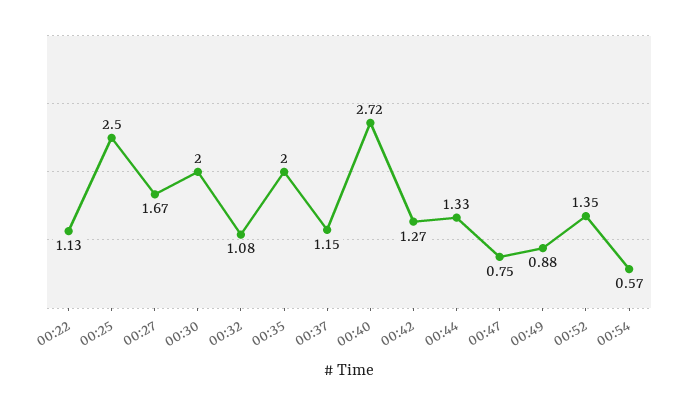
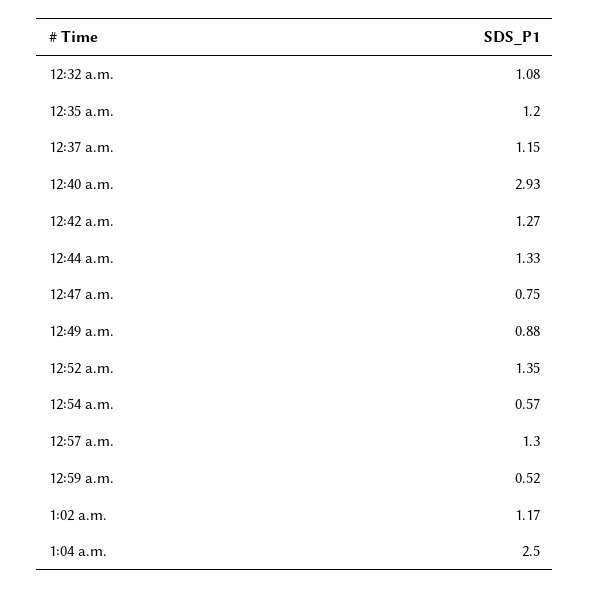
00:22: 1.13 -> none
00:25: 2.5 -> none
00:27: 1.67 -> none
00:30: 2 -> none
00:35: 2 -> 1.2
00:40: 2.72 -> 2.93
12:57 a.m.: none -> 1.3
12:59 a.m.: none -> 0.52
1:02 a.m.: none -> 1.17
1:04 a.m.: none -> 2.5

